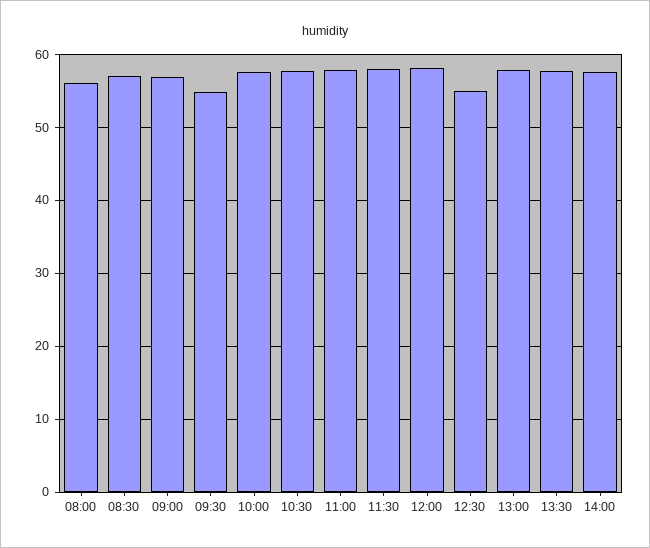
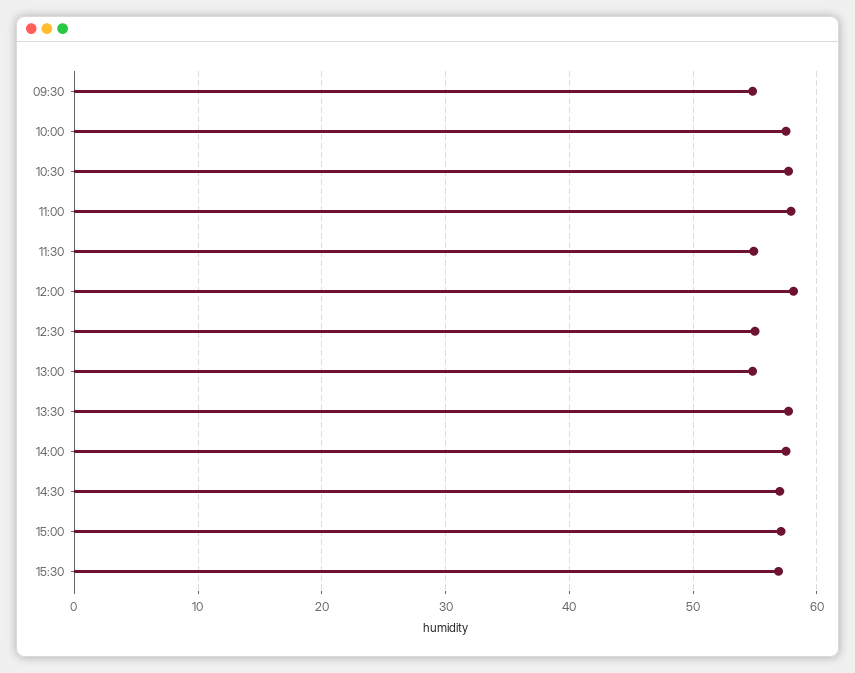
08:00: 56 -> none
08:30: 57 -> none
09:00: 57 -> none
11:30: 58 -> 55
13:00: 58 -> 55
14:30: none -> 57
15:00: none -> 57
15:30: none -> 57

